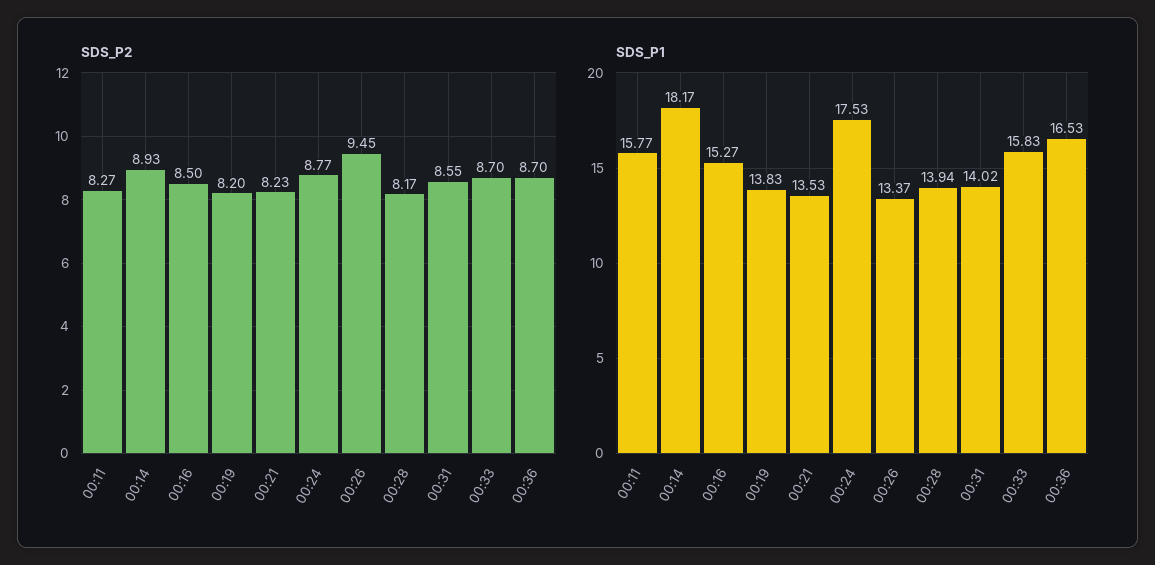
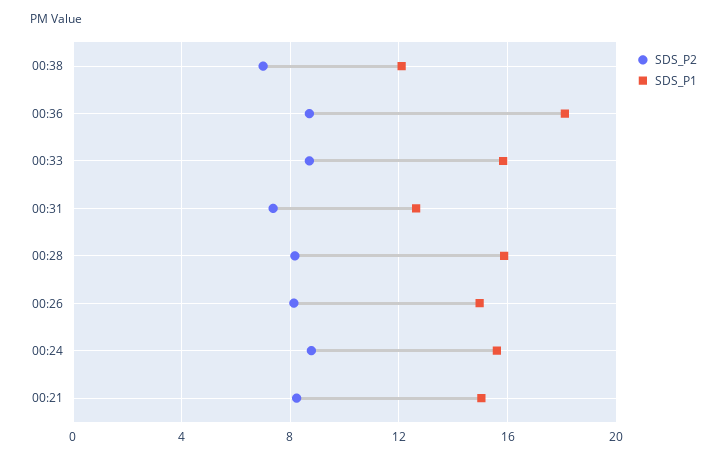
SDS_P2, 00:11: 8.27 -> none
SDS_P2, 00:14: 8.93 -> none
SDS_P2, 00:16: 8.5 -> none
SDS_P2, 00:19: 8.2 -> none
SDS_P2, 00:26: 9.45 -> 8
SDS_P2, 00:31: 8.55 -> 7.5
SDS_P1, 00:11: 15.77 -> none
SDS_P1, 00:14: 18.17 -> none
SDS_P1, 00:16: 15.27 -> none
SDS_P1, 00:19: 13.83 -> none
SDS_P1, 00:21: 13.53 -> 15
SDS_P1, 00:24: 17.53 -> 15.5
SDS_P1, 00:26: 13.37 -> 15
SDS_P1, 00:28: 13.94 -> 16
SDS_P1, 00:31: 14.02 -> 12.5
SDS_P1, 00:36: 16.53 -> 18
SDS_P2, 00:38: none -> 7
SDS_P1, 00:38: none -> 12

